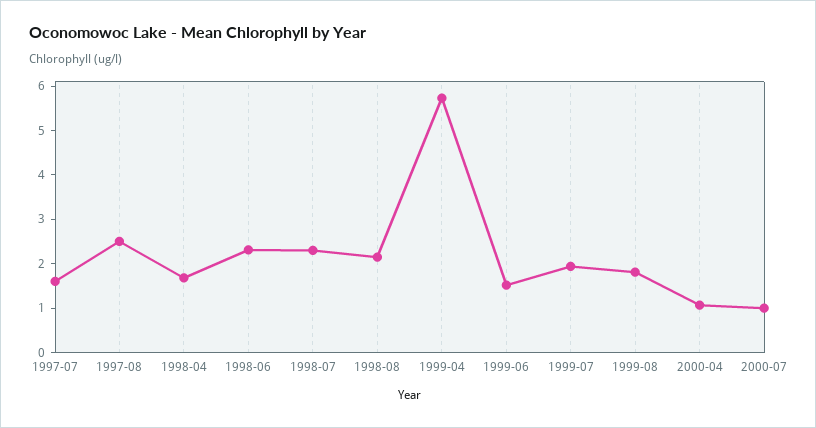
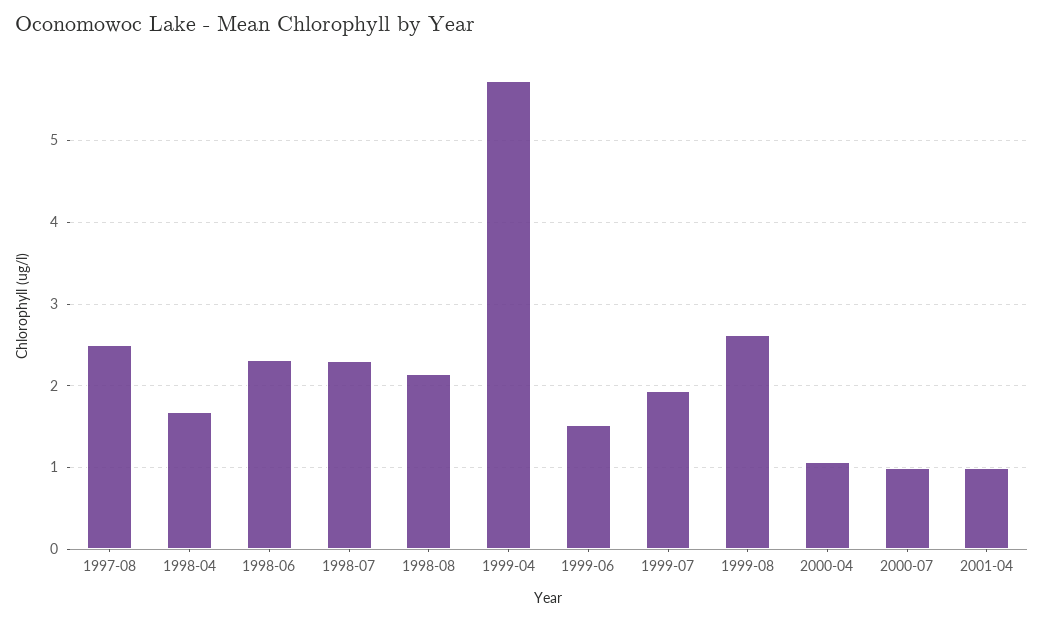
1997-07: 1.6 -> none
1999-08: 1.8 -> 2.6
2001-04: none -> 1

